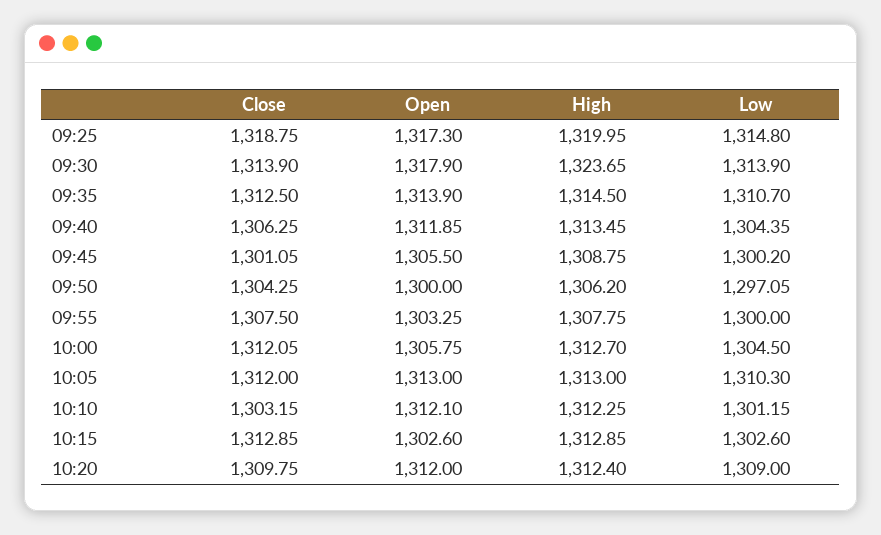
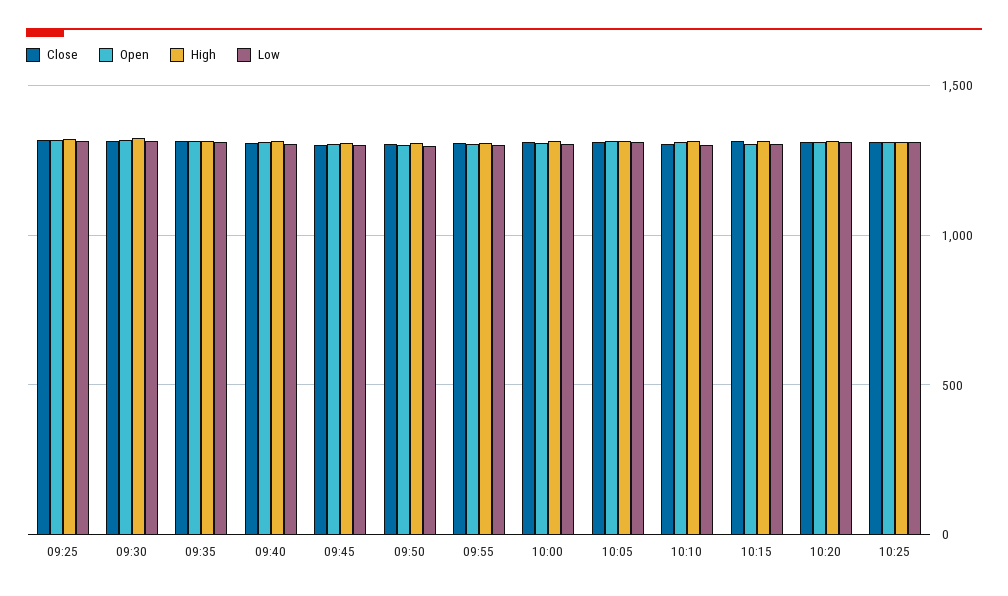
Close, 10:25: none -> 1300
Open, 10:25: none -> 1300
High, 10:25: none -> 1300
Low, 10:25: none -> 1300

